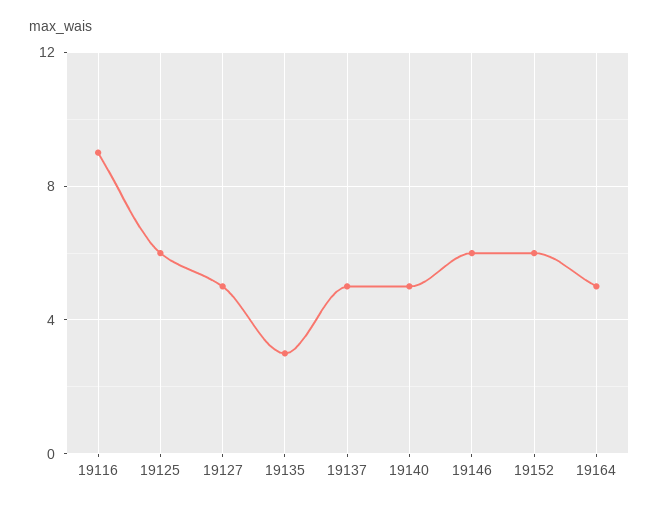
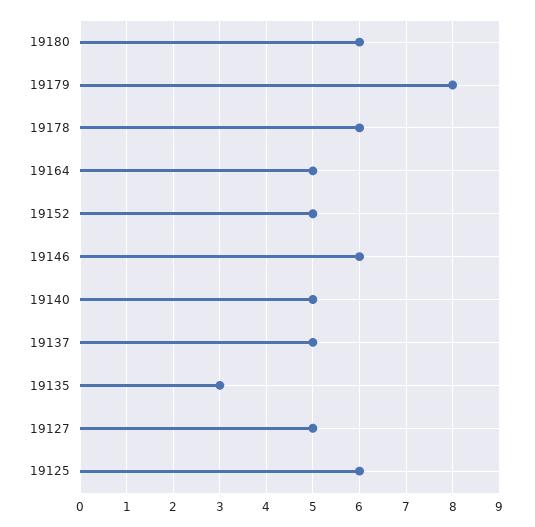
19116: 9 -> none
19152: 6 -> 5
19180: none -> 6
19179: none -> 8
19178: none -> 6

